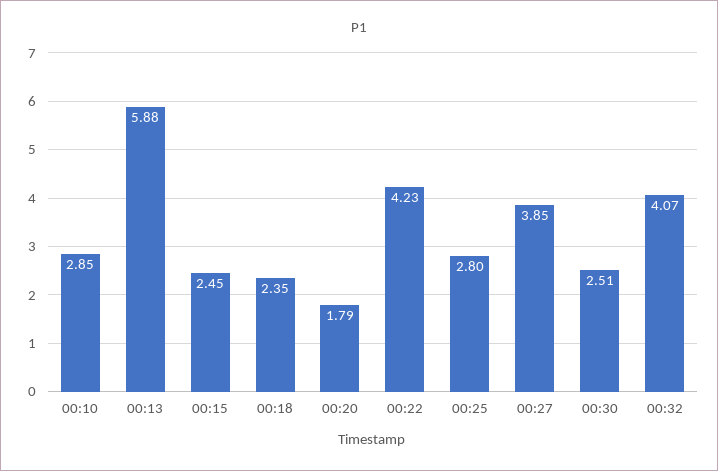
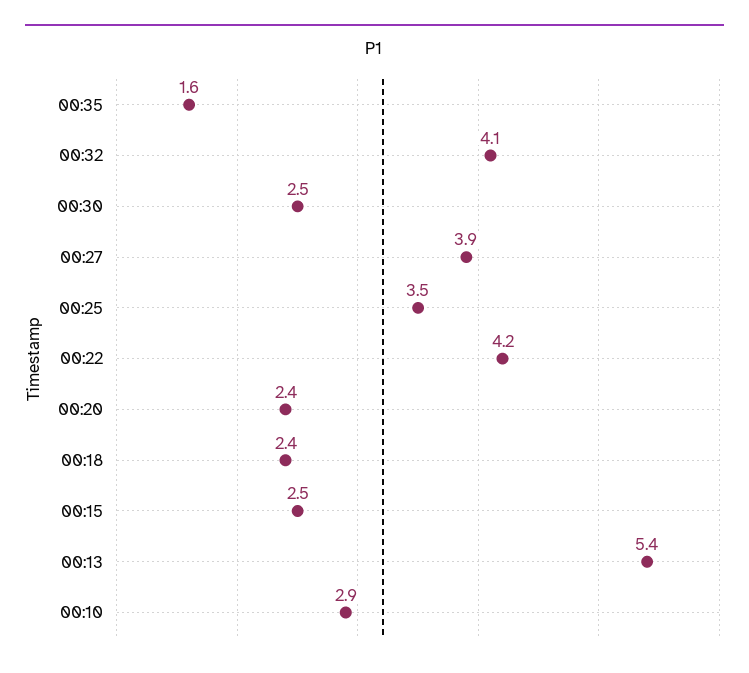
00:13: 5.88 -> 5.4
00:20: 1.79 -> 2.4
00:25: 2.8 -> 3.5
00:35: none -> 1.6

